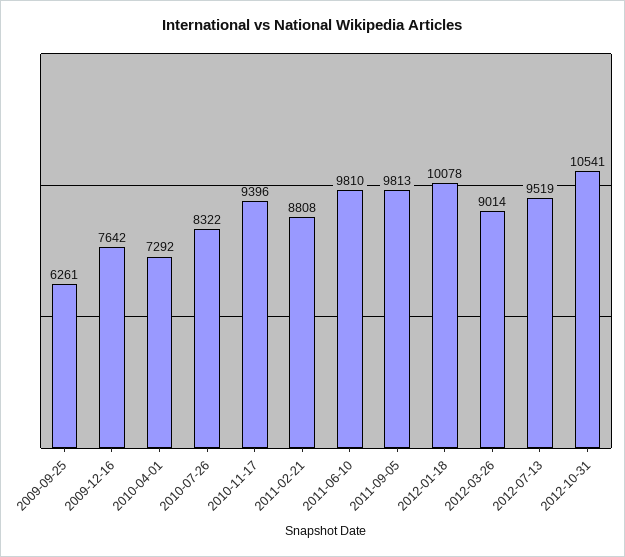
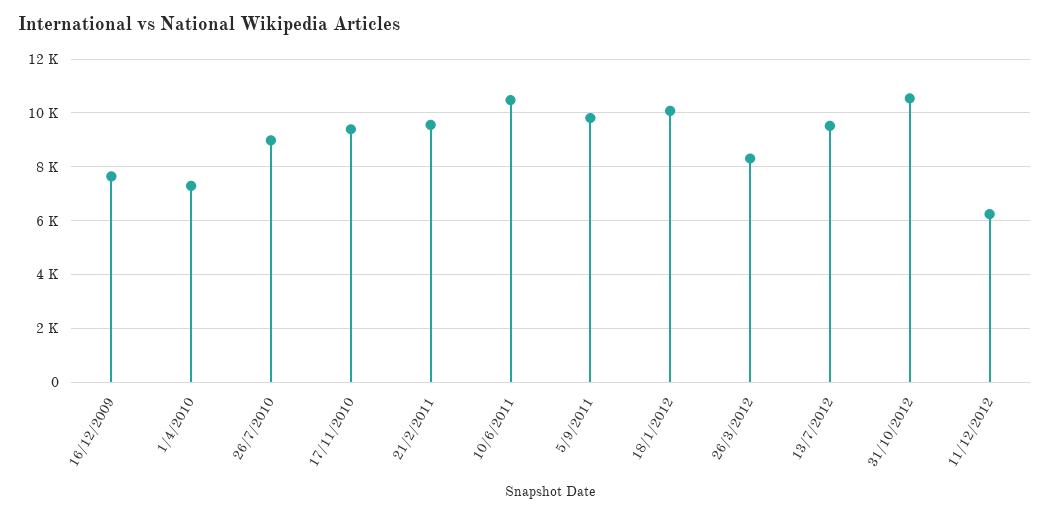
2009-09-25: 6261 -> none
2010-07-26: 8322 -> 9000
2011-02-21: 8808 -> 9500
2011-06-10: 9810 -> 10500
2012-03-26: 9014 -> 8250
11/12/2012: none -> 6250

